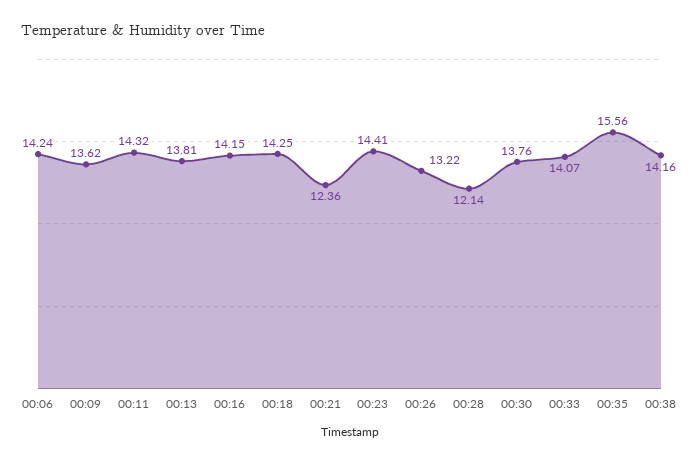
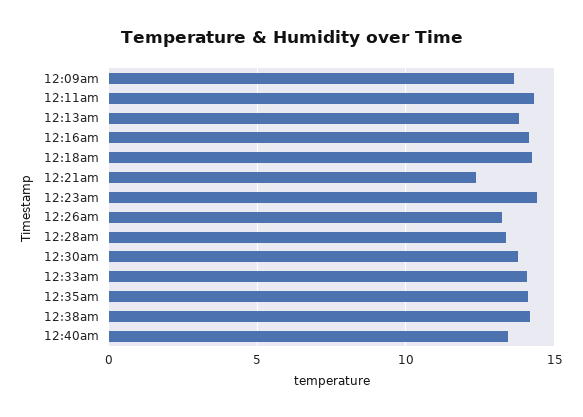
00:06: 14.24 -> none
00:28: 12.14 -> 13.5
00:35: 15.56 -> 14
12:40am: none -> 13.5

